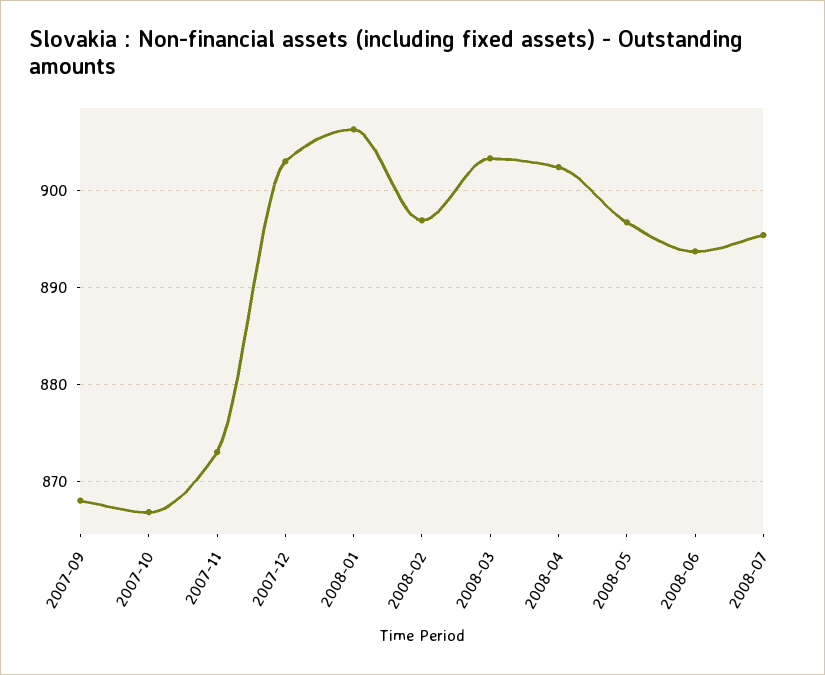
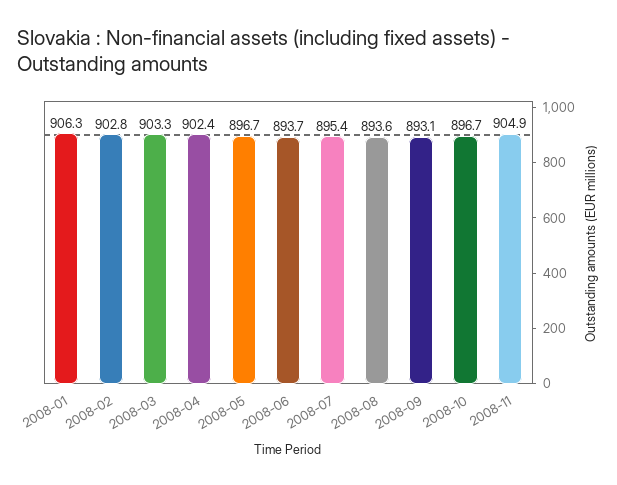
2007-09: 868 -> none
2007-10: 867 -> none
2007-11: 873 -> none
2007-12: 903 -> none
2008-02: 897 -> 902.8
2008-08: none -> 893.6
2008-09: none -> 893.1
2008-10: none -> 896.7
2008-11: none -> 904.9

